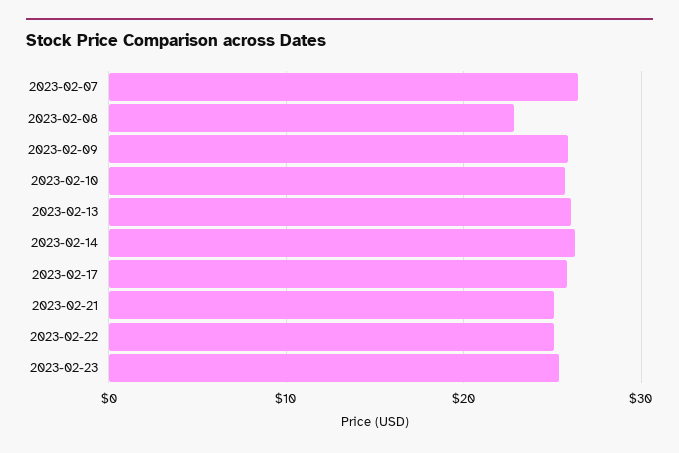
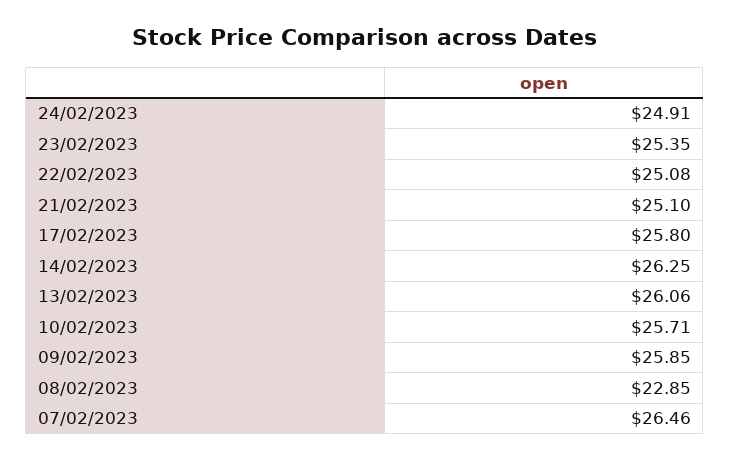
24/02/2023: none -> 24.91

